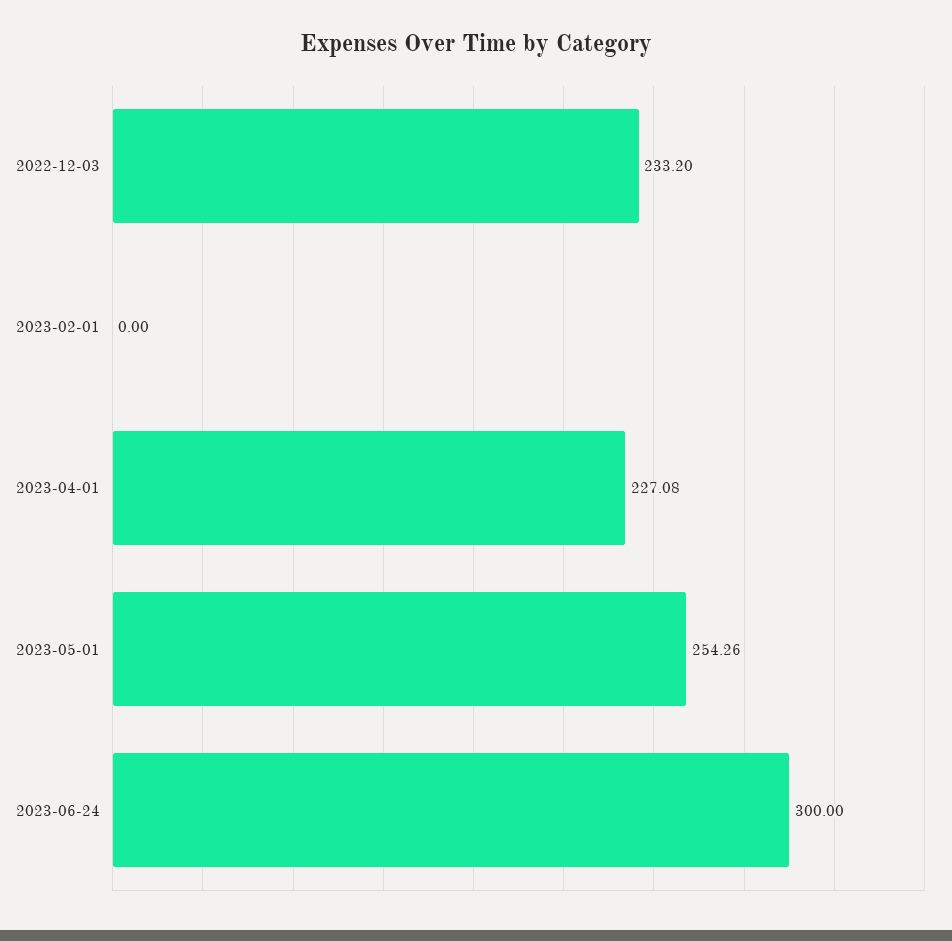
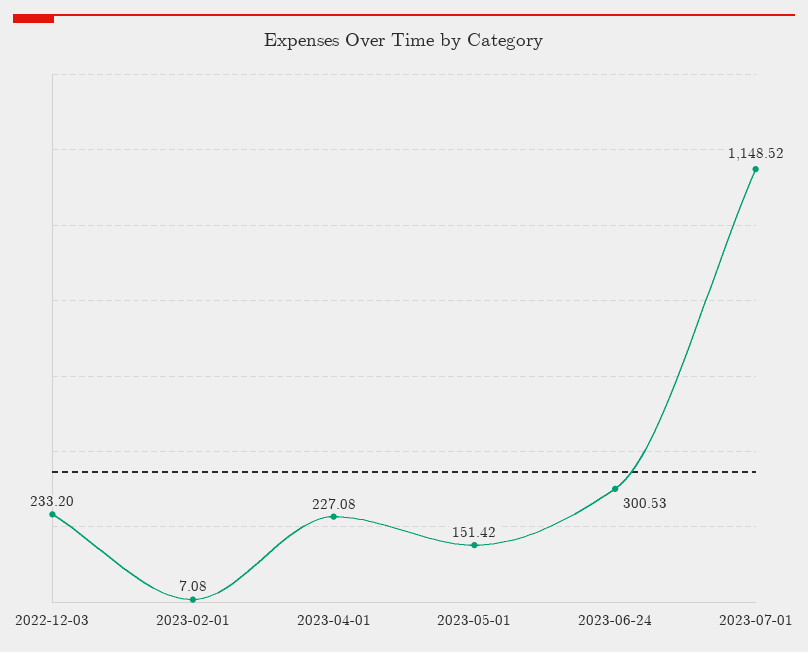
2023-02-01: 0 -> 7.08
2023-05-01: 254.26 -> 151.42
2023-06-24: 300 -> 300.53
2023-07-01: none -> 1148.52

